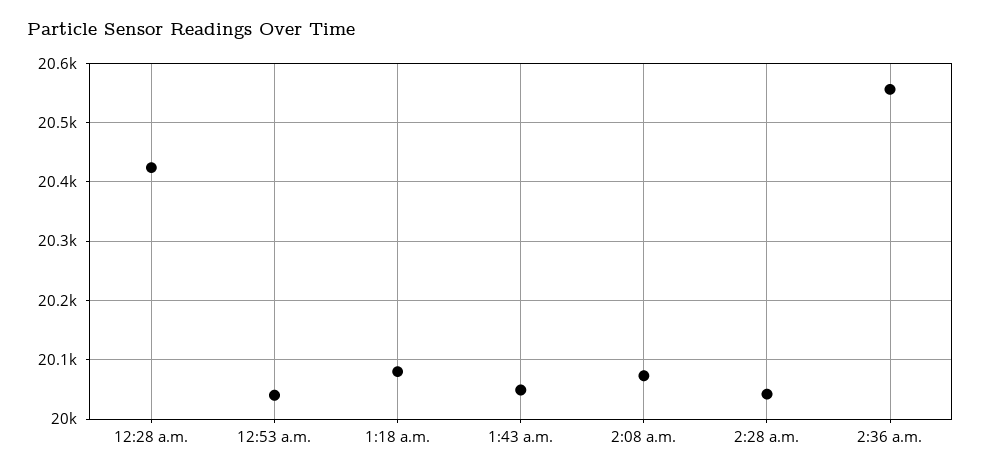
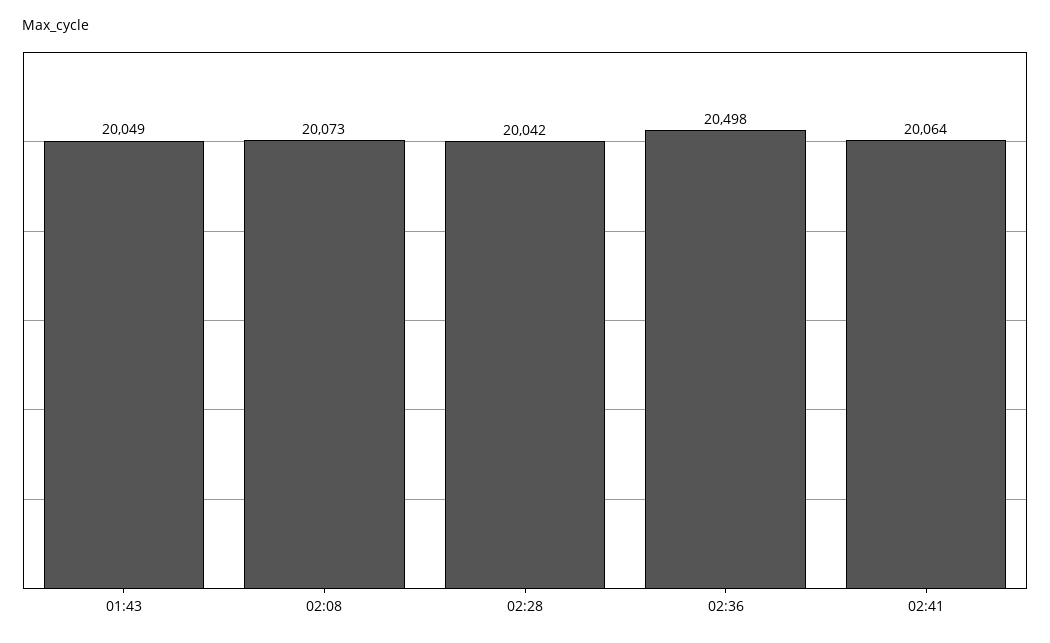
12:28 a.m.: 20420 -> none
12:53 a.m.: 20040 -> none
1:18 a.m.: 20080 -> none
2:36 a.m.: 20560 -> 20498
02:41: none -> 20064

